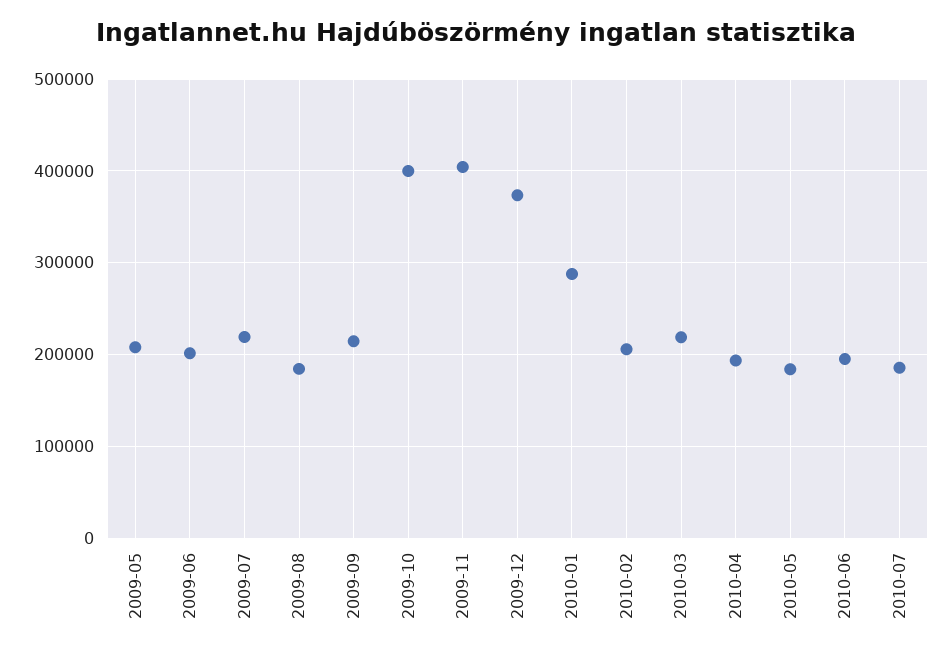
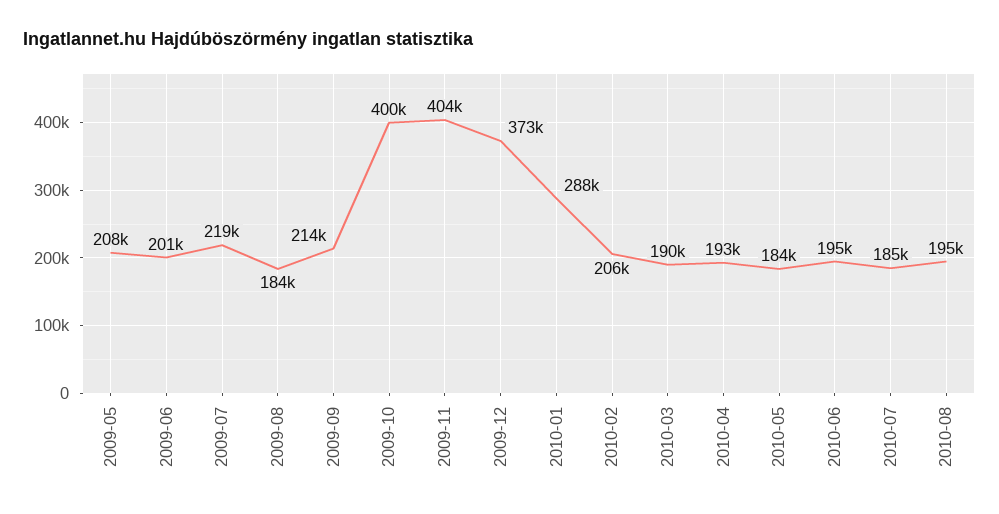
2010-03: 220000 -> 190000
2010-08: none -> 195000

